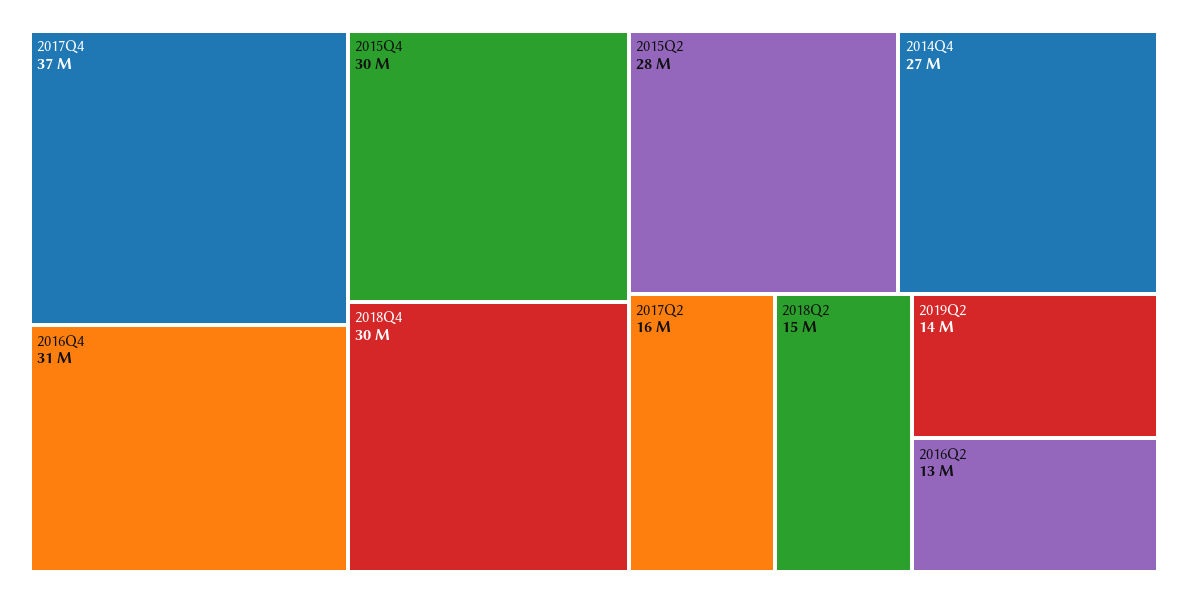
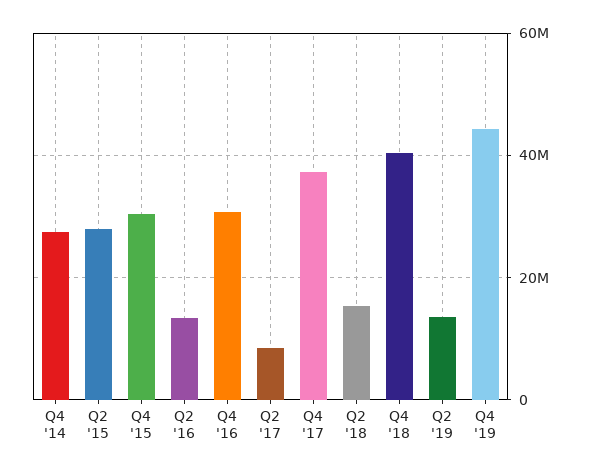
2018Q4: 30000000 -> 40000000
2017Q2: 16000000 -> 8000000
Q4 '19: none -> 44000000

